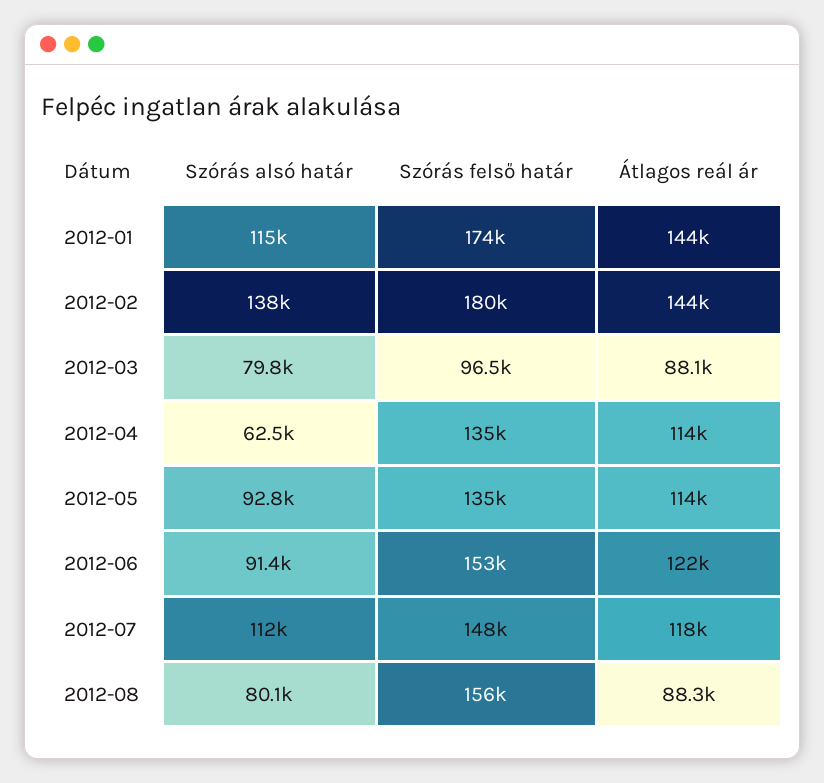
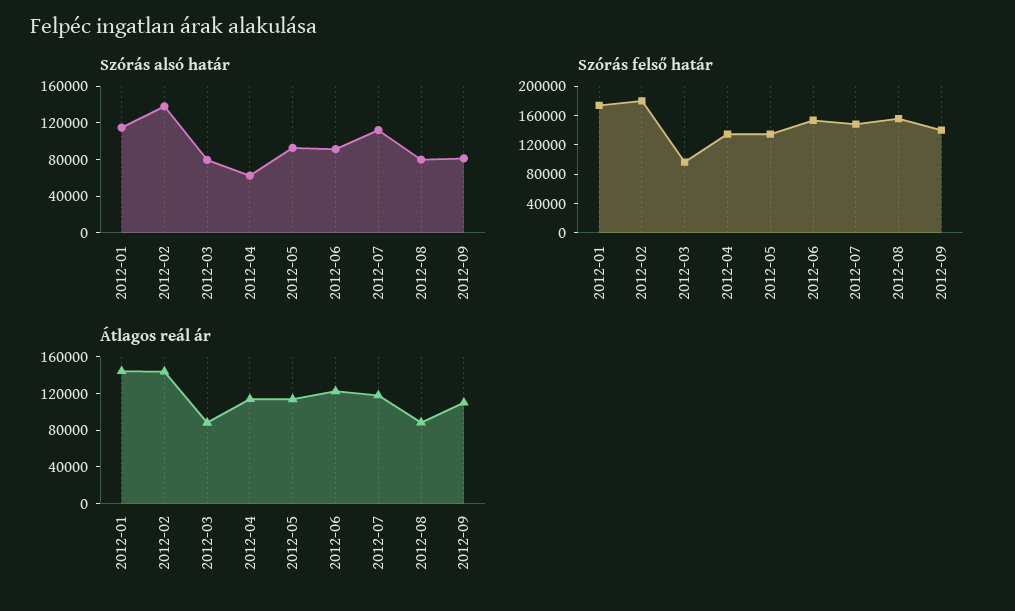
Szórás alsó határ, 2012-09: none -> 80000
Szórás felső határ, 2012-09: none -> 140000
Átlagos reál ár, 2012-09: none -> 110000

